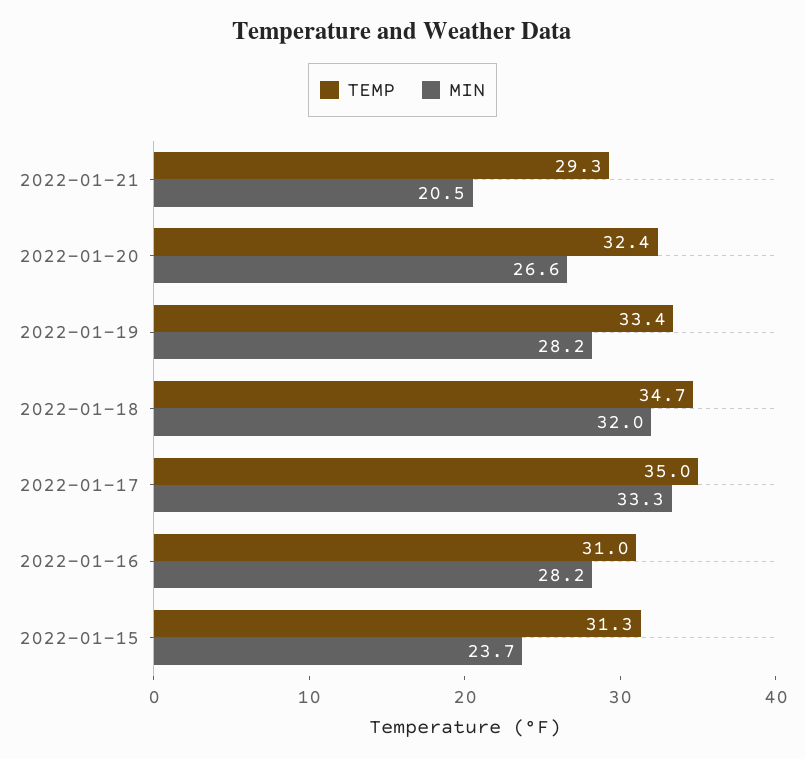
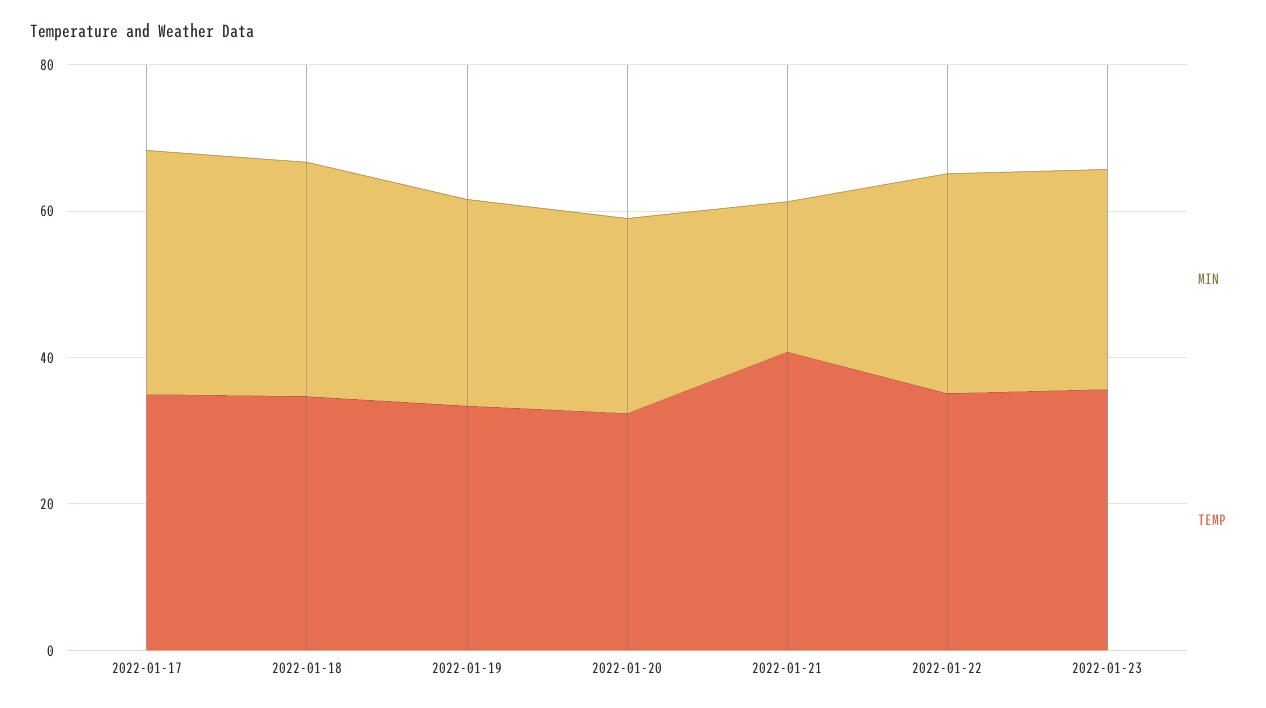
TEMP, 2022-01-21: 29.3 -> 40
TEMP, 2022-01-16: 31 -> none
MIN, 2022-01-16: 28.2 -> none
TEMP, 2022-01-15: 31.3 -> none
MIN, 2022-01-15: 23.7 -> none
MIN, 2022-01-22: none -> 30
TEMP, 2022-01-22: none -> 35
MIN, 2022-01-23: none -> 30
TEMP, 2022-01-23: none -> 35

